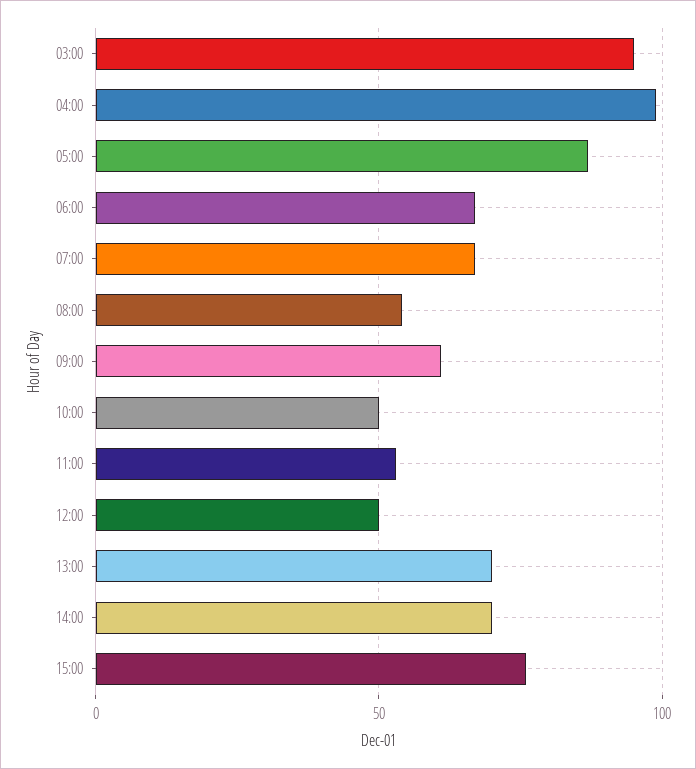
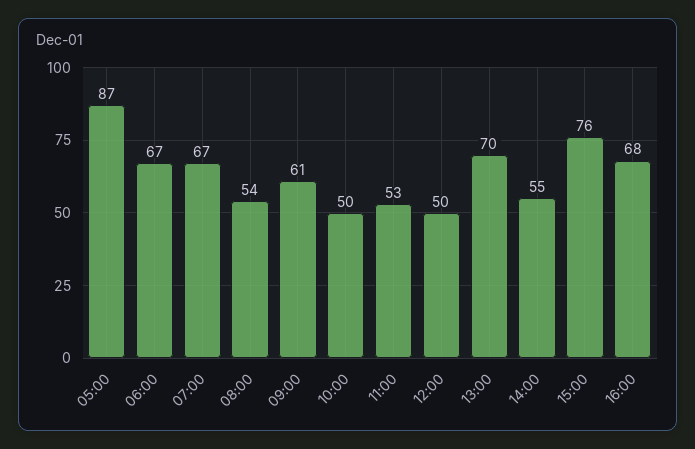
03:00: 95 -> none
04:00: 100 -> none
14:00: 70 -> 55
16:00: none -> 68

